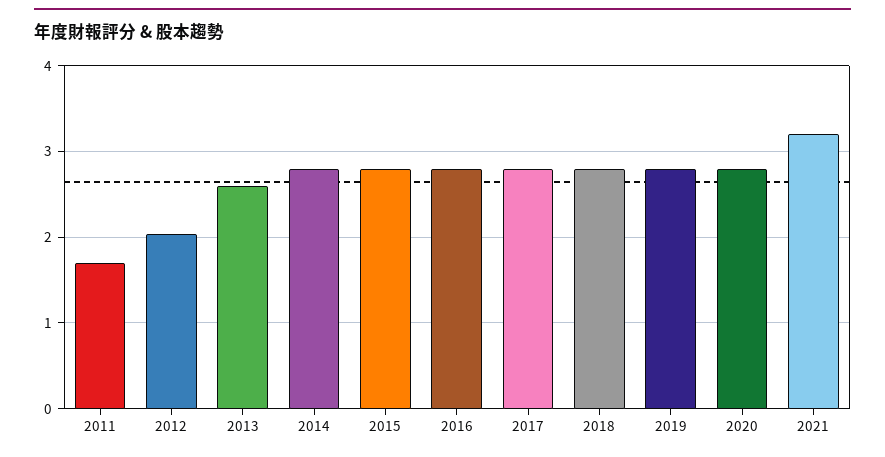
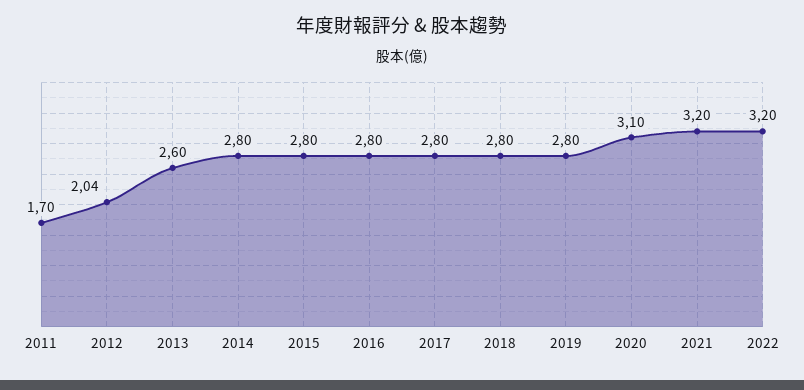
2020: 2.8 -> 3.1
2022: none -> 3.2

